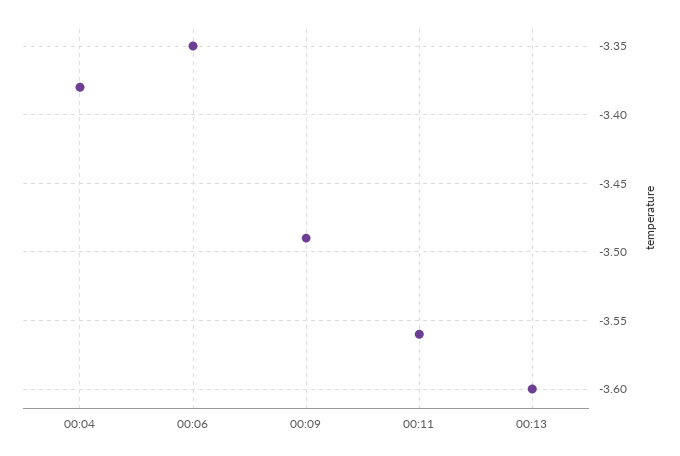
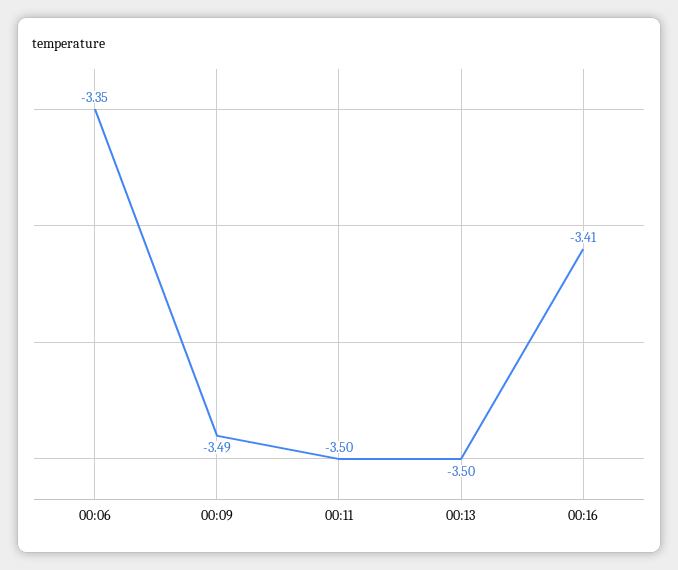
00:04: -3.38 -> none
00:11: -3.56 -> -3.5
00:13: -3.6 -> -3.5
00:16: none -> -3.41

